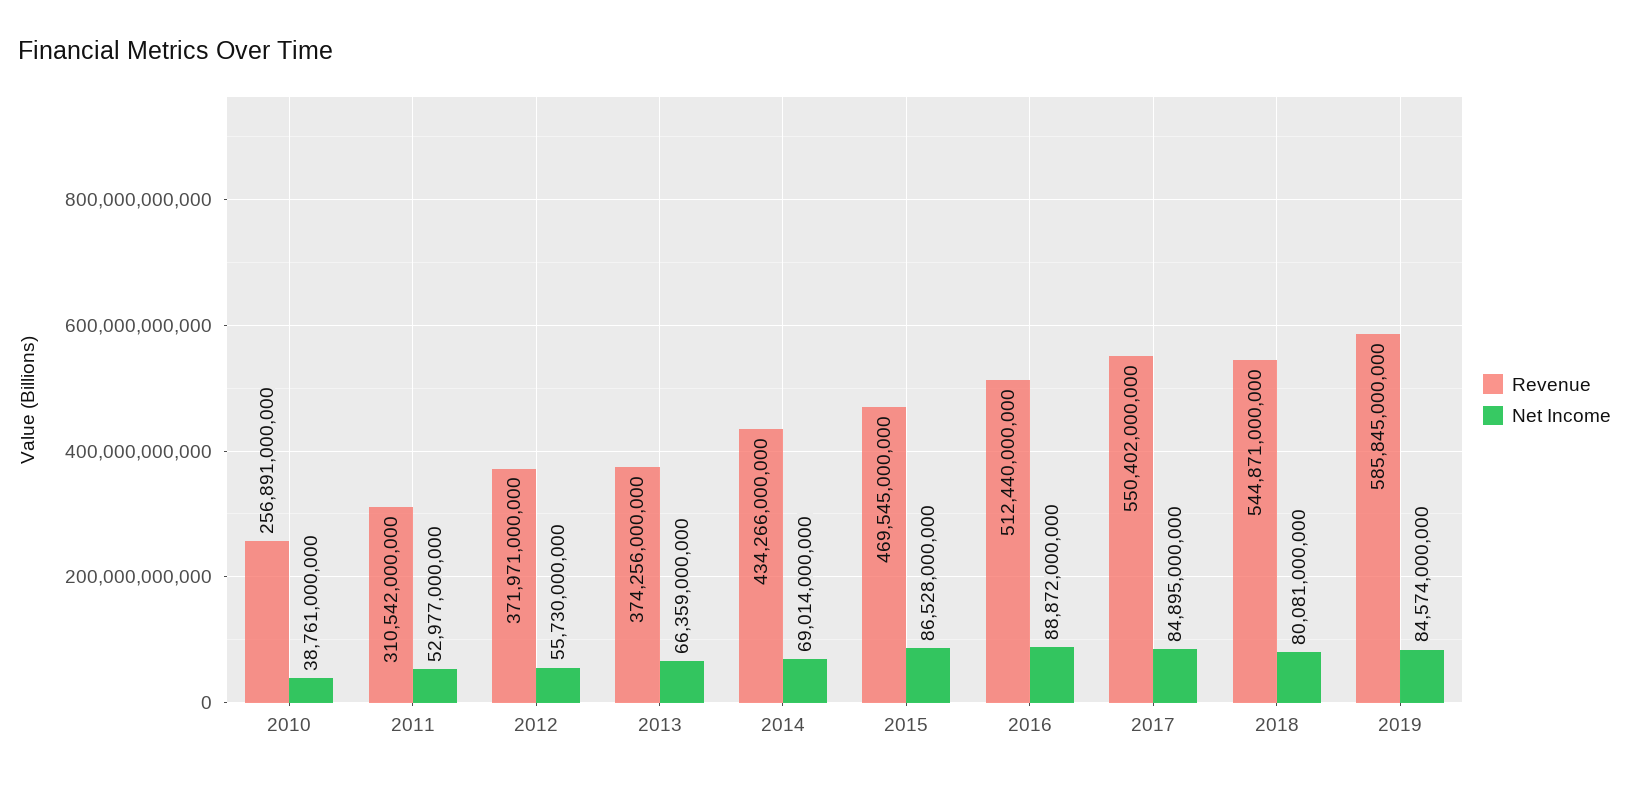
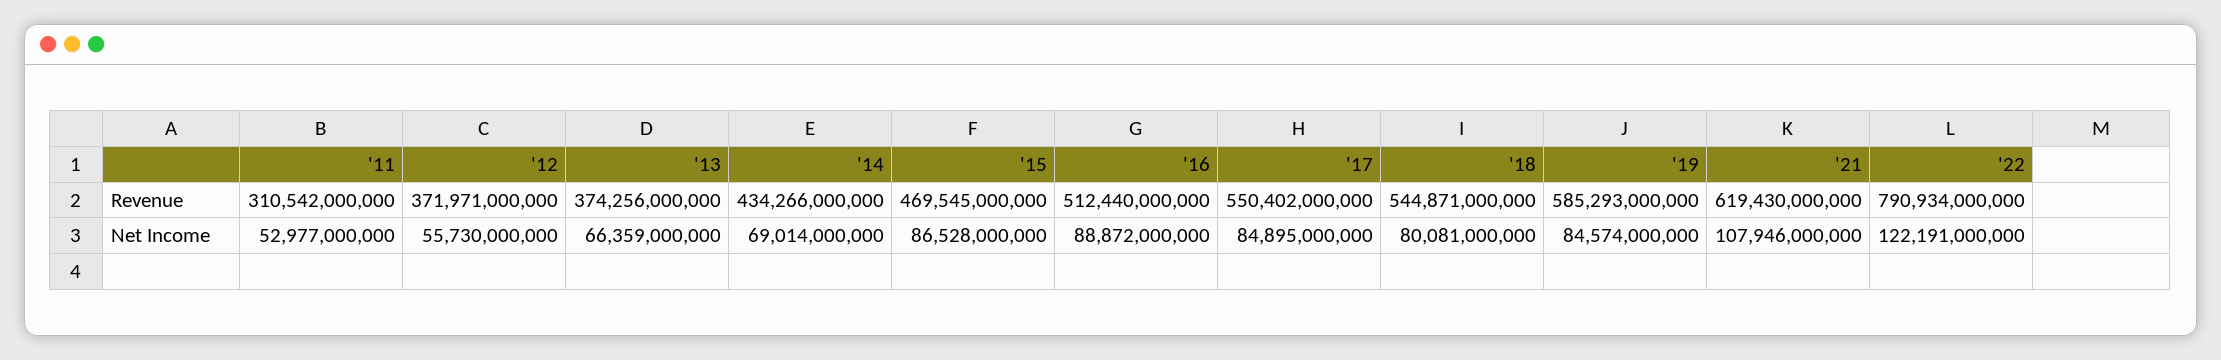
Revenue, 2010: 256891000000 -> none
Net Income, 2010: 38761000000 -> none
Revenue, 2019: 585845000000 -> 585293000000
Revenue, '21: none -> 619430000000
Revenue, '22: none -> 790934000000
Net Income, '21: none -> 107946000000
Net Income, '22: none -> 122191000000

